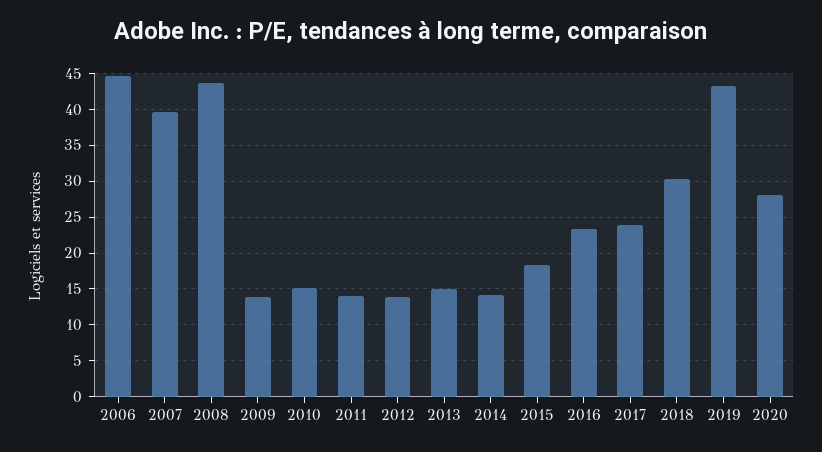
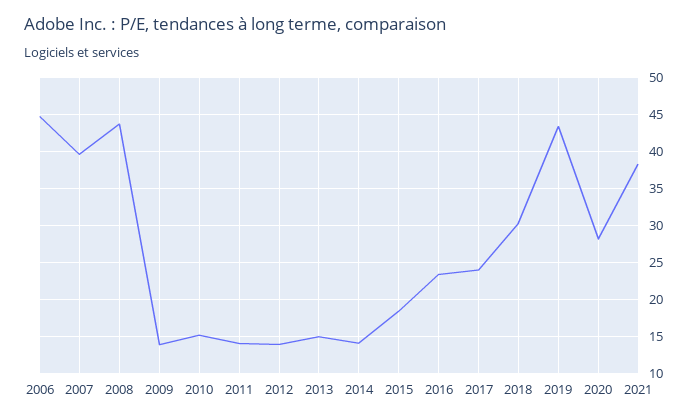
2021: none -> 38

